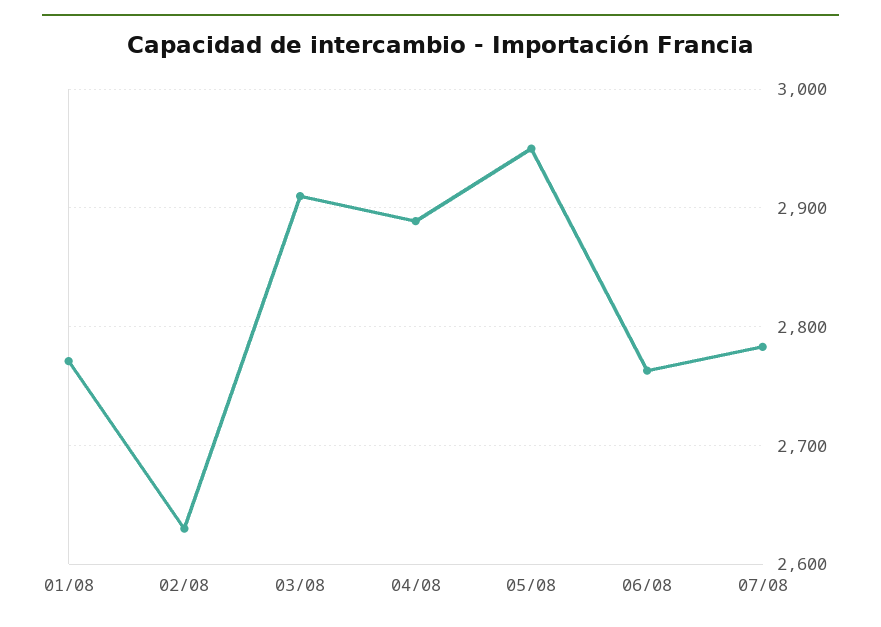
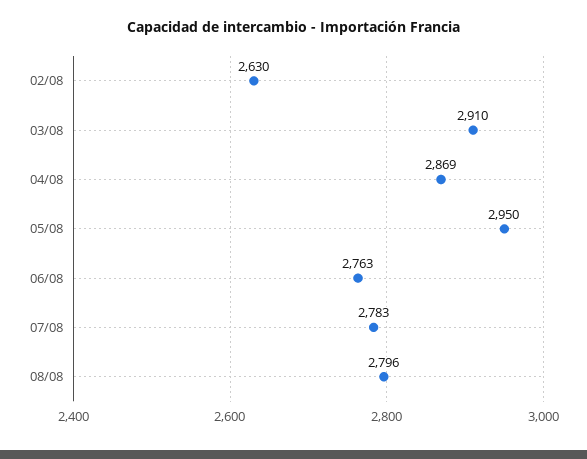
01/08: 2770 -> none
04/08: 2890 -> 2869
08/08: none -> 2796

